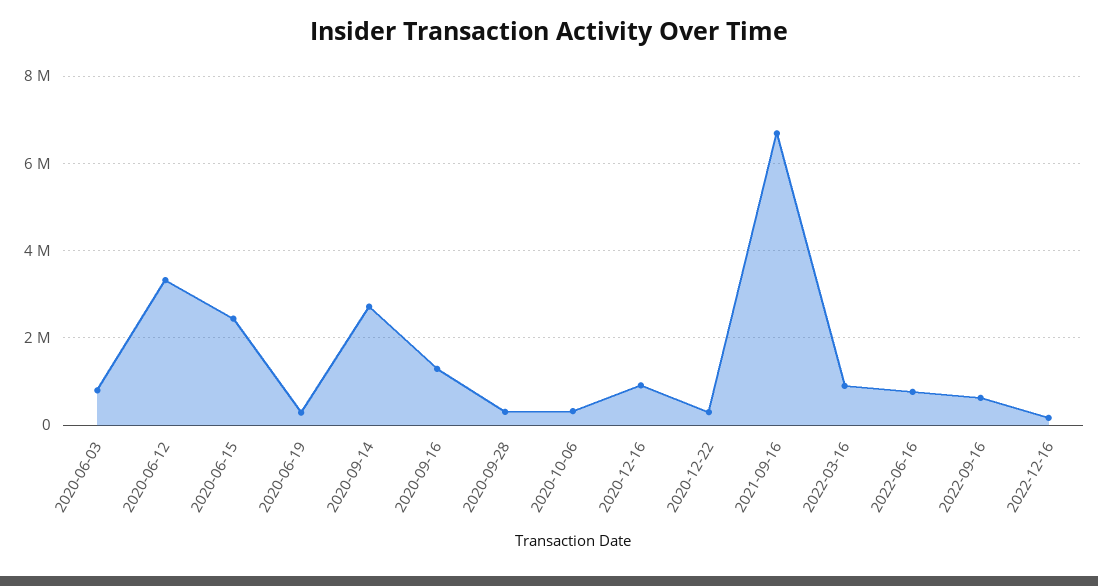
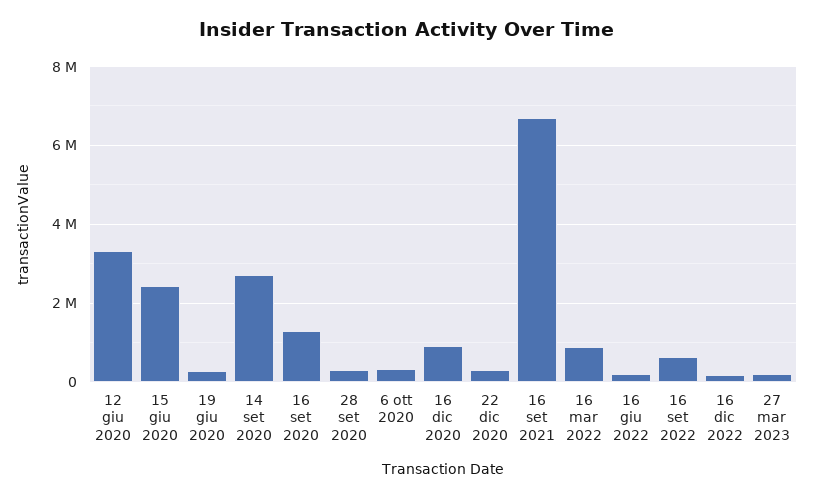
2020-06-03: 800000 -> none
2022-06-16: 800000 -> 200000
27 mar 2023: none -> 200000

